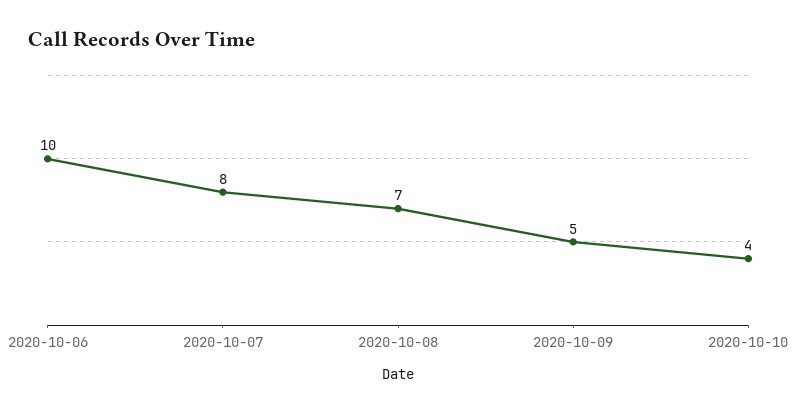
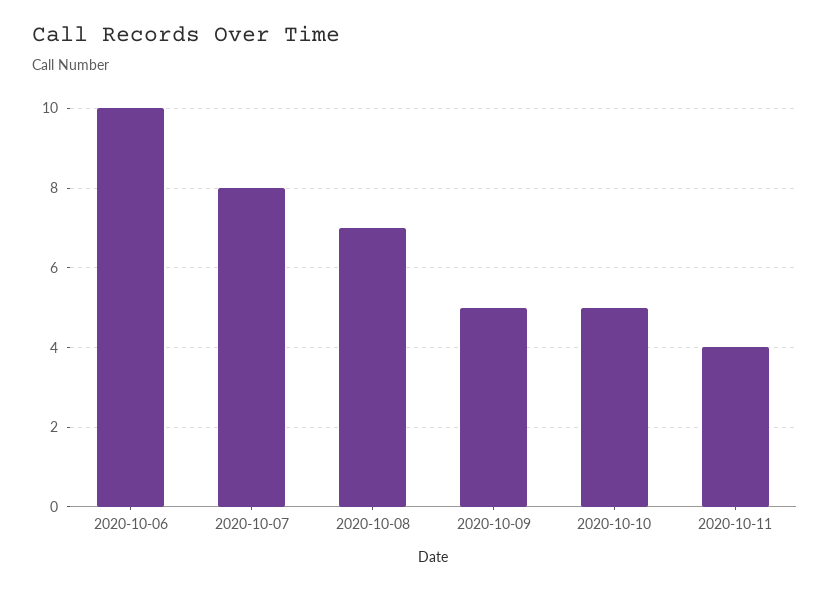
2020-10-10: 4 -> 5
2020-10-11: none -> 4

